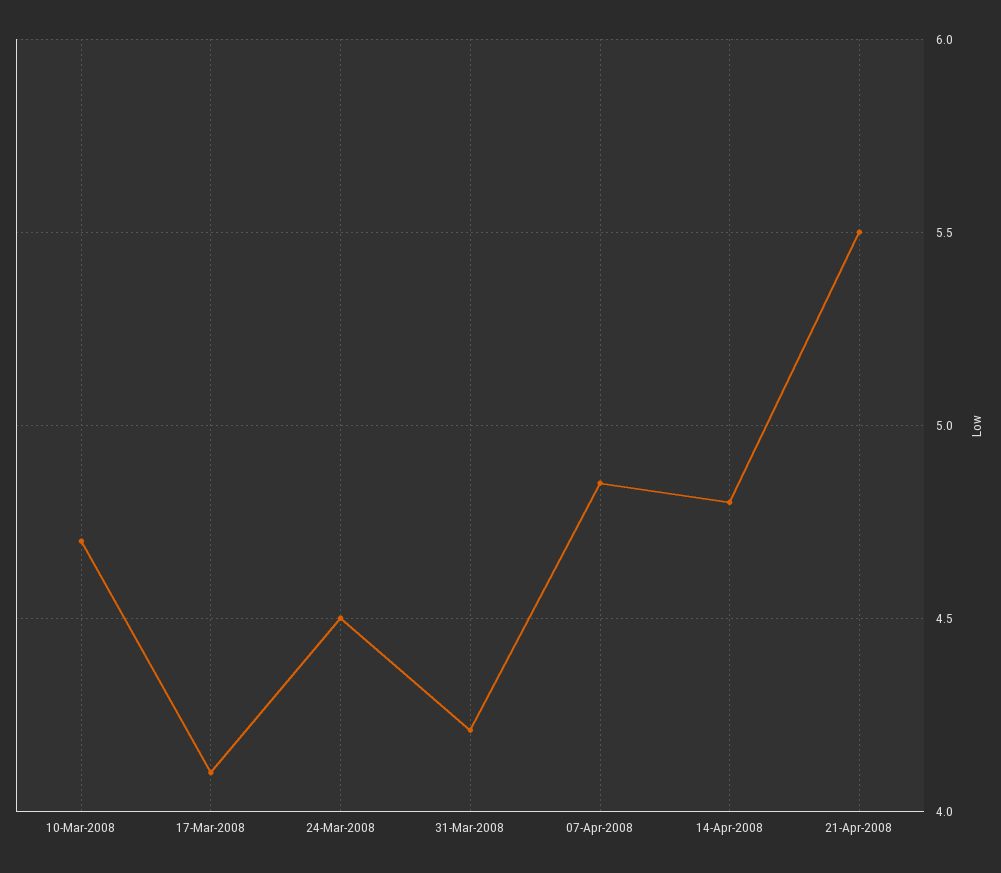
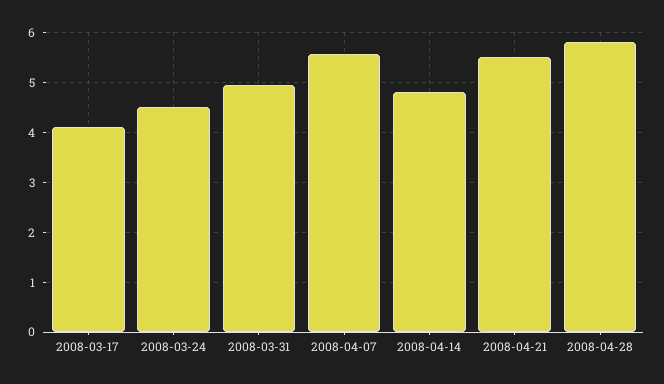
10-Mar-2008: 4.7 -> none
31-Mar-2008: 4.2 -> 5
07-Apr-2008: 4.85 -> 5.6
2008-04-28: none -> 5.8

